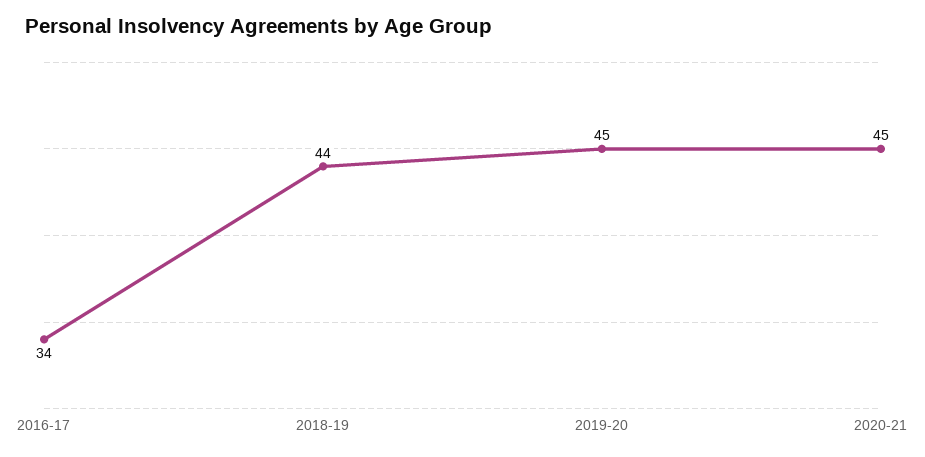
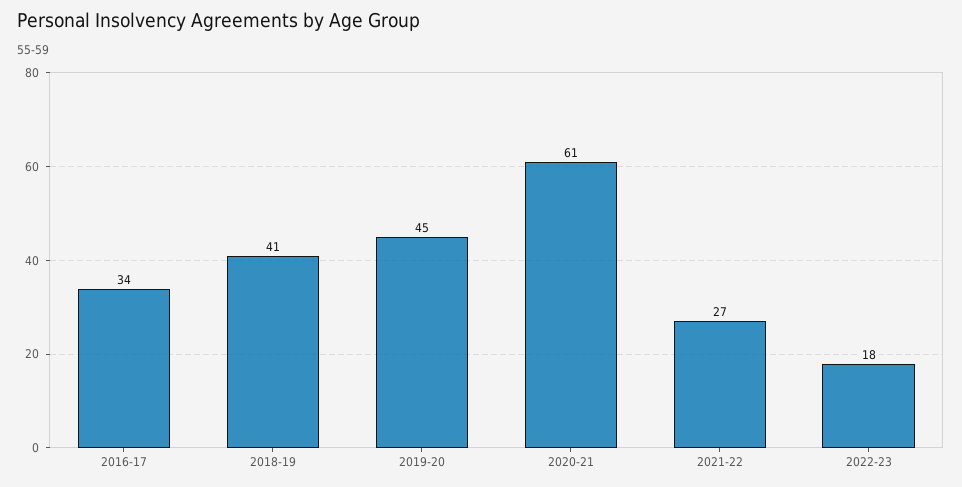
2018-19: 44 -> 41
2020-21: 45 -> 61
2021-22: none -> 27
2022-23: none -> 18

